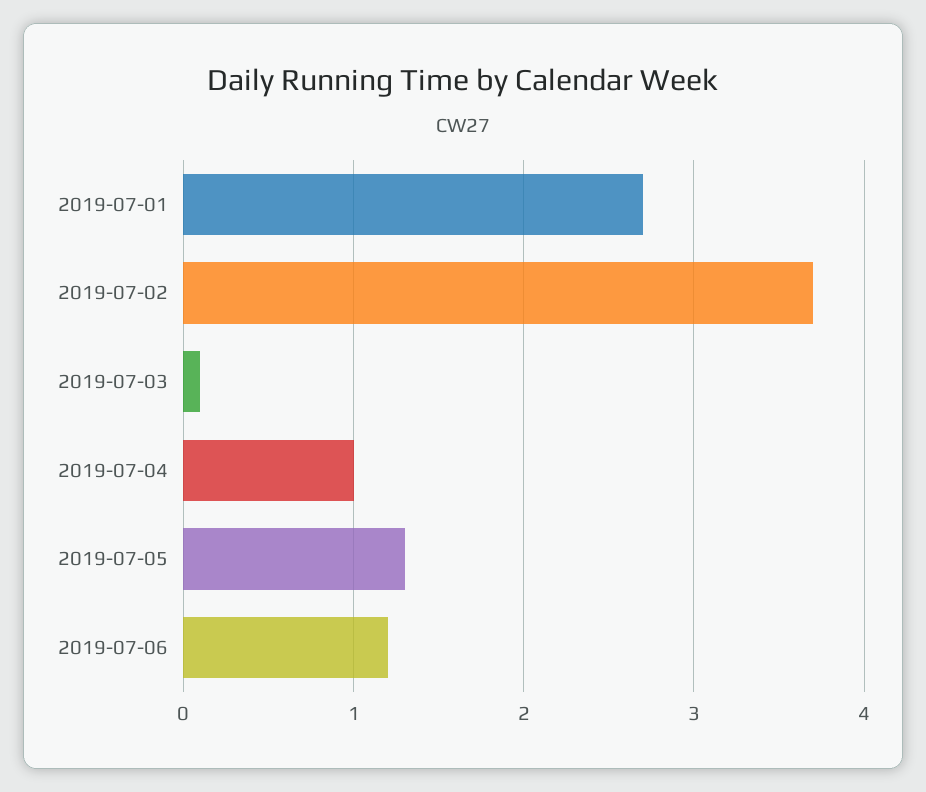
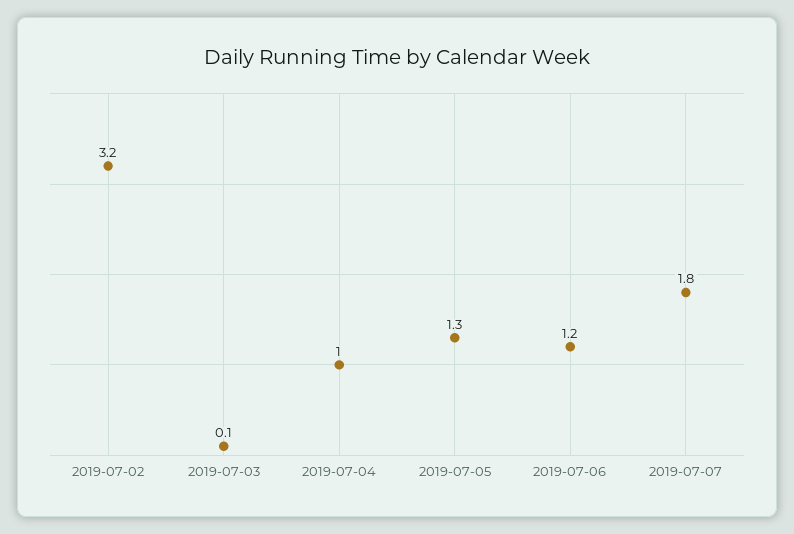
2019-07-01: 2.7 -> none
2019-07-02: 3.7 -> 3.2
2019-07-07: none -> 1.8

